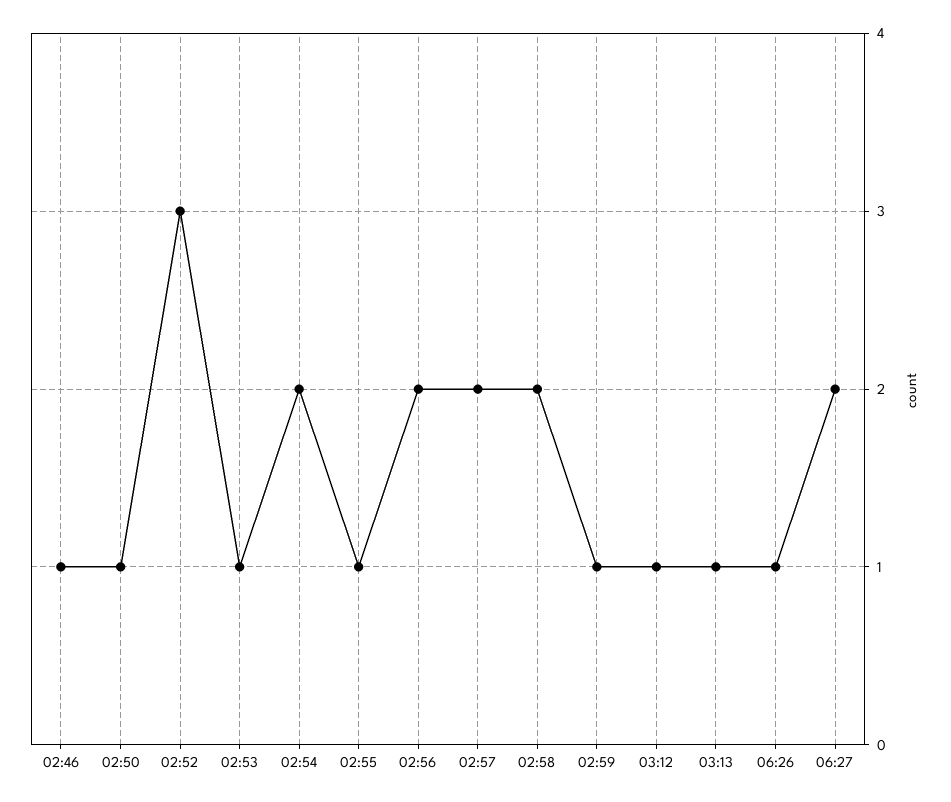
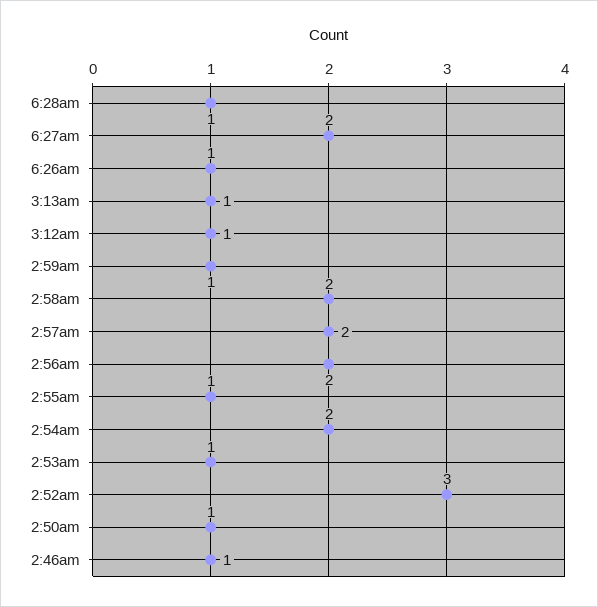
6:28am: none -> 1

